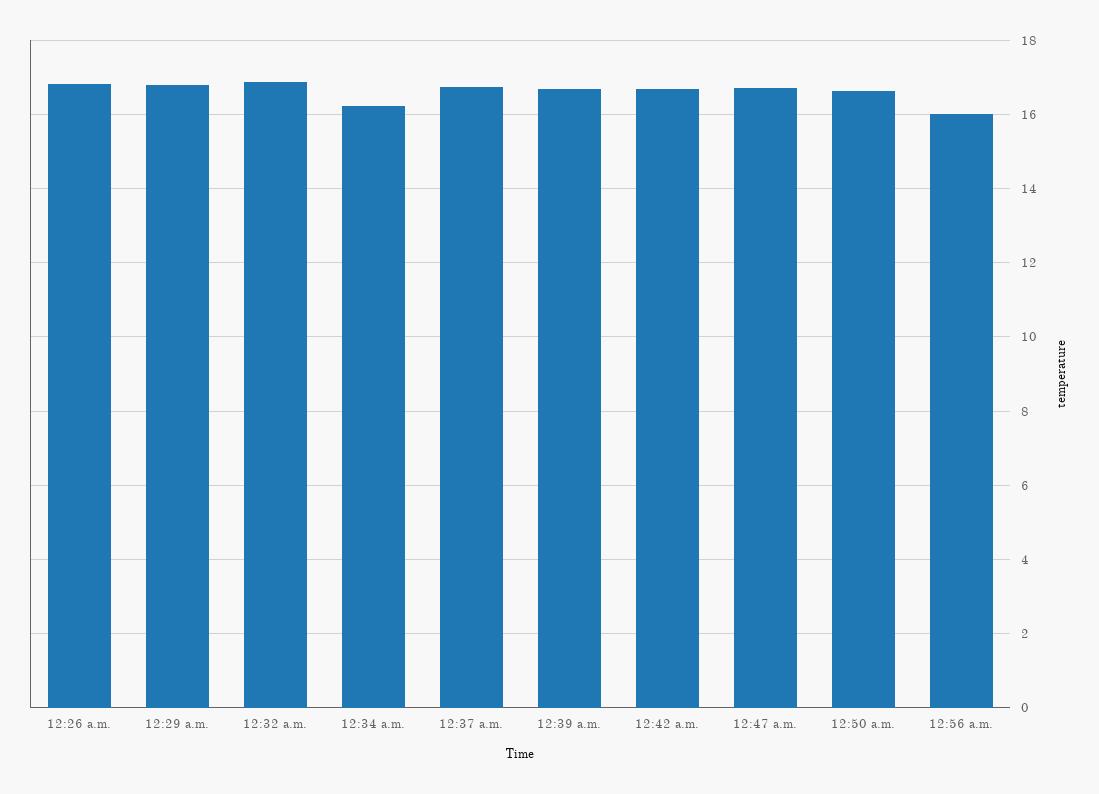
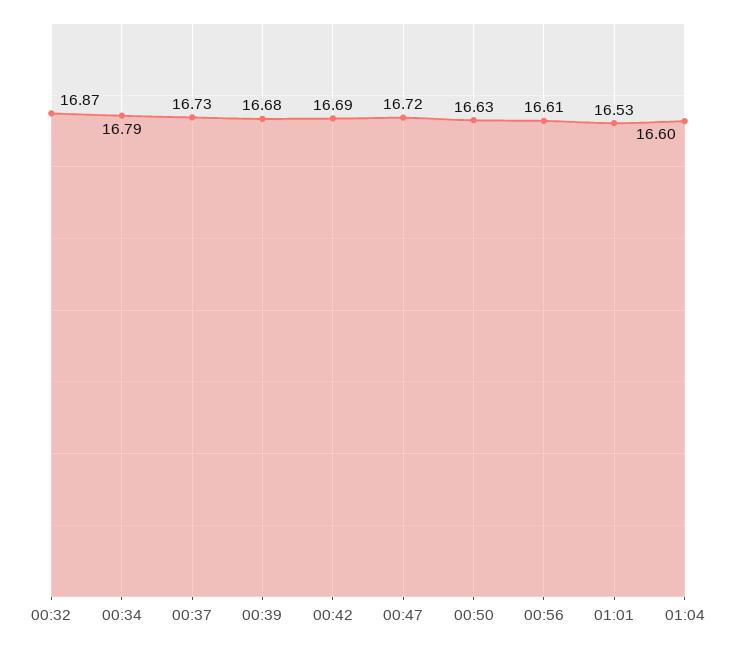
12:26 a.m.: 16.8 -> none
12:29 a.m.: 16.8 -> none
12:34 a.m.: 16.2 -> 16.79
12:56 a.m.: 16 -> 16.61
01:01: none -> 16.53
01:04: none -> 16.6

